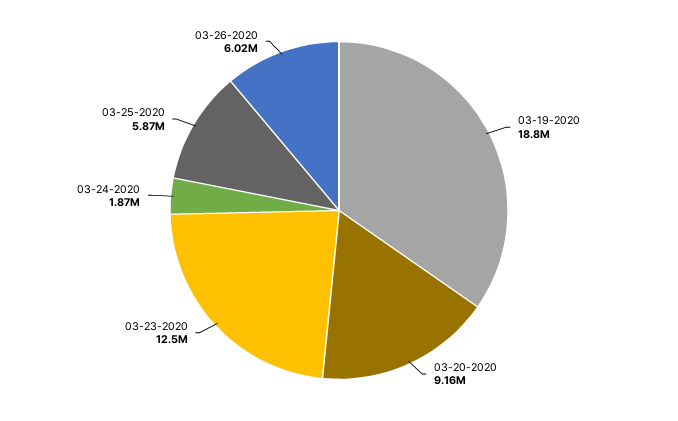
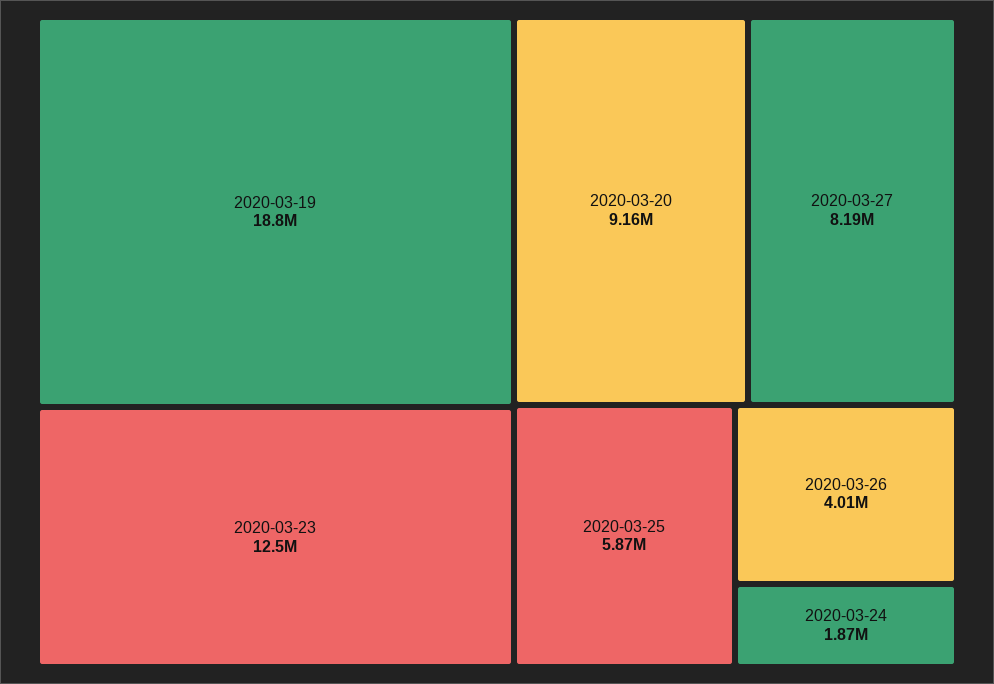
03-26-2020: 6020000 -> 4010000
2020-03-27: none -> 8190000

